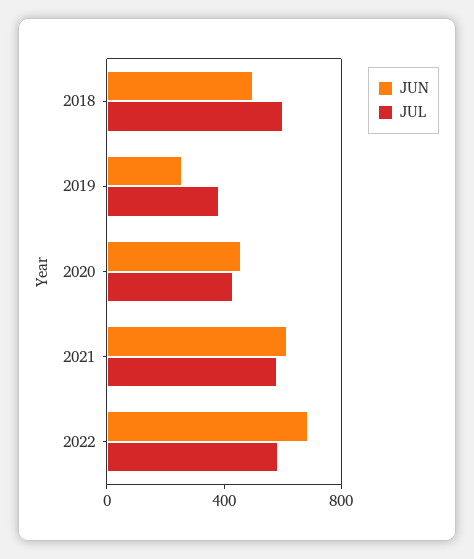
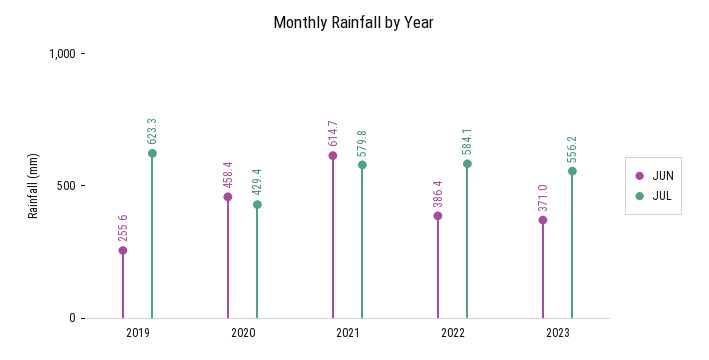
JUN, 2018: 500 -> none
JUL, 2018: 600 -> none
JUL, 2019: 400 -> 623.3
JUN, 2022: 700 -> 386.4
JUN, 2023: none -> 371
JUL, 2023: none -> 556.2

